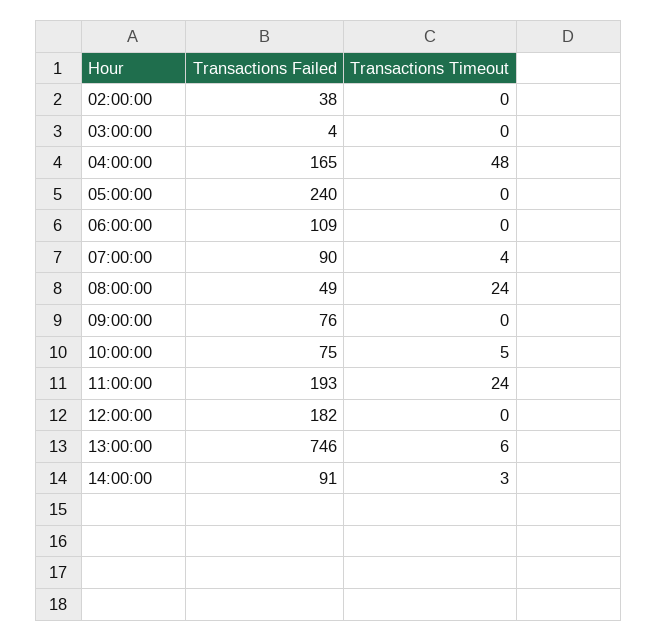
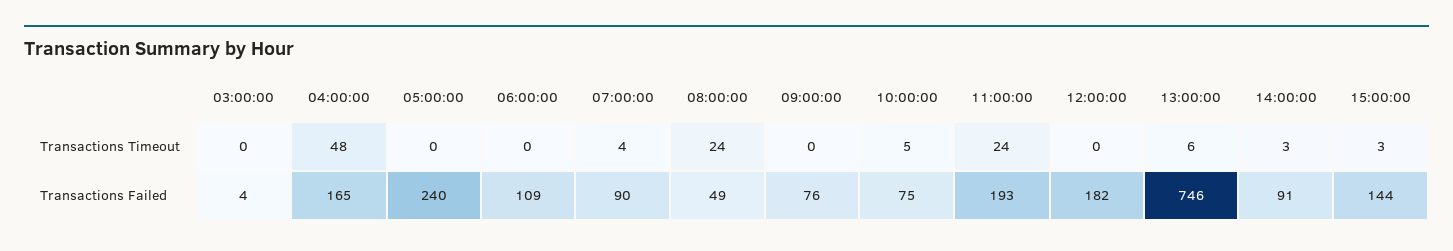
Transactions Failed, 02:00:00: 38 -> none
Transactions Timeout, 02:00:00: 0 -> none
Transactions Timeout, 15:00:00: none -> 3
Transactions Failed, 15:00:00: none -> 144

